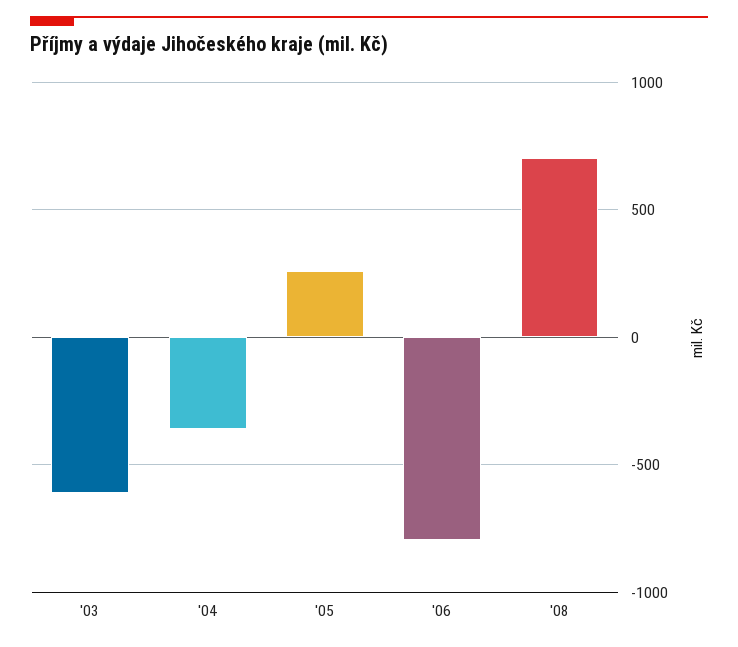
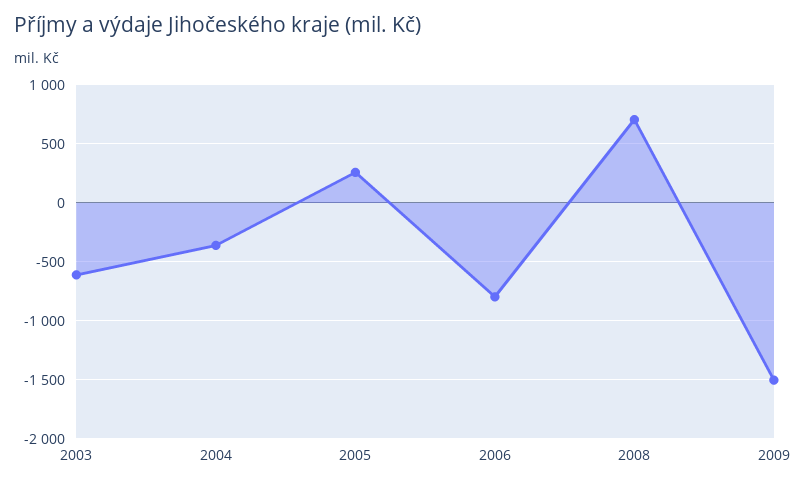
2009: none -> -1500

